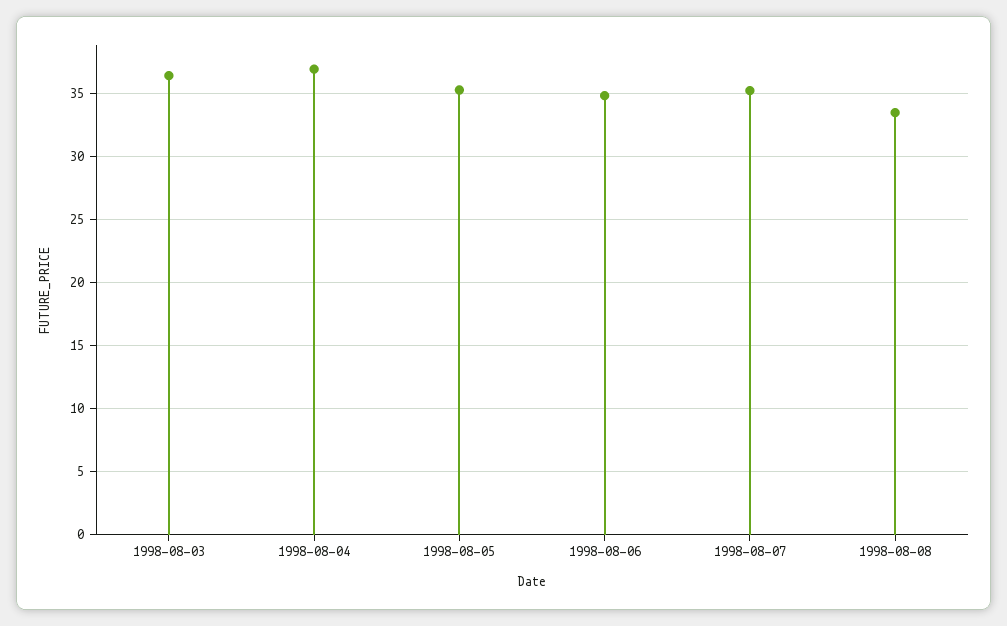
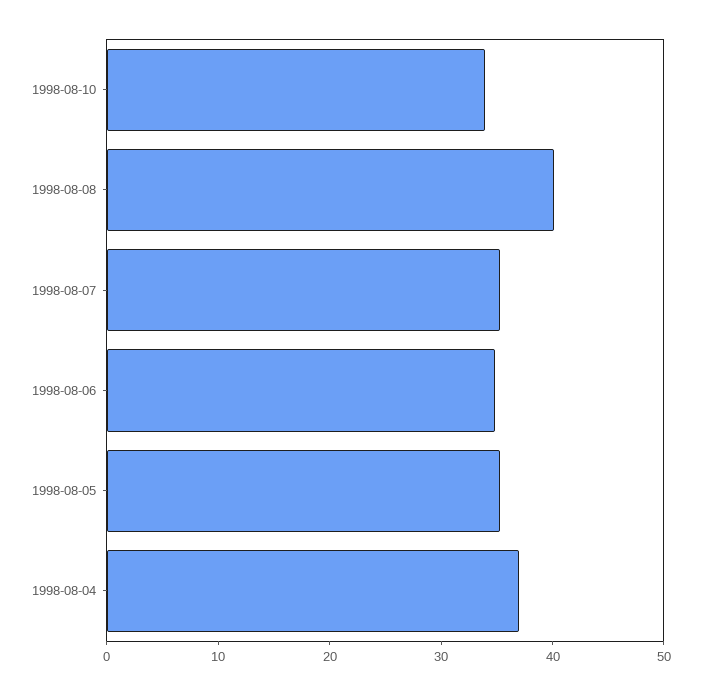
1998-08-03: 36.5 -> none
1998-08-08: 33.5 -> 40
1998-08-10: none -> 34

